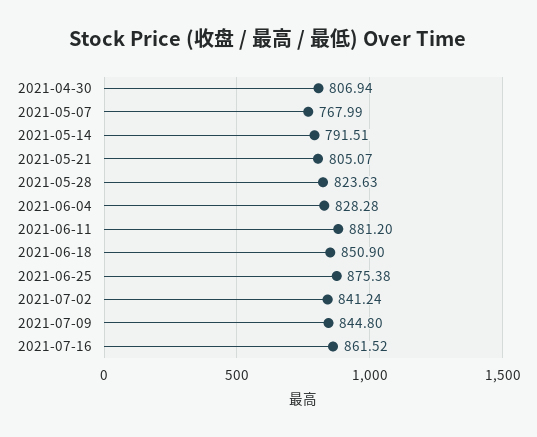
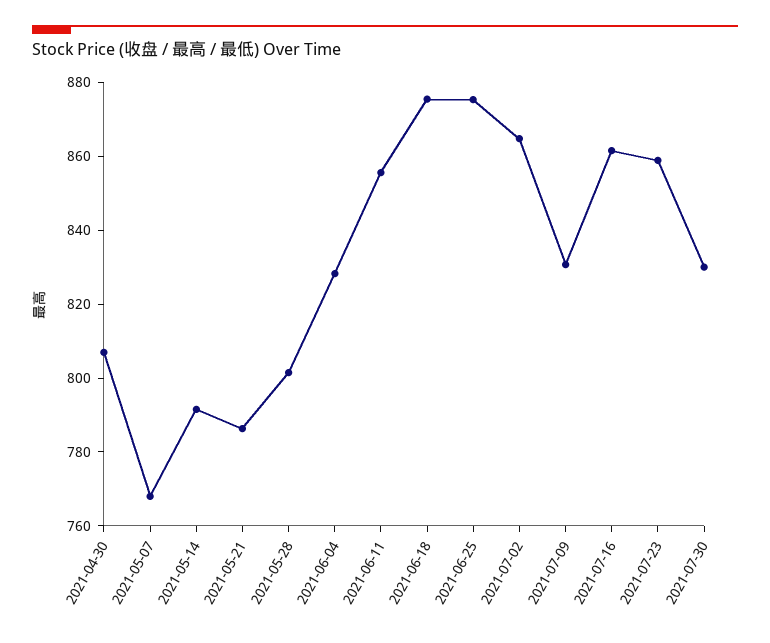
2021-05-21: 805.07 -> 785
2021-05-28: 823.63 -> 800
2021-06-11: 881.2 -> 855
2021-06-18: 850.9 -> 875
2021-07-02: 841.24 -> 865
2021-07-09: 844.8 -> 830
2021-07-23: none -> 860
2021-07-30: none -> 830

